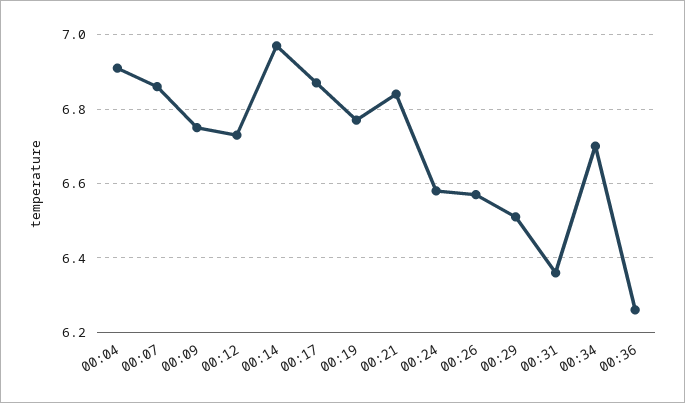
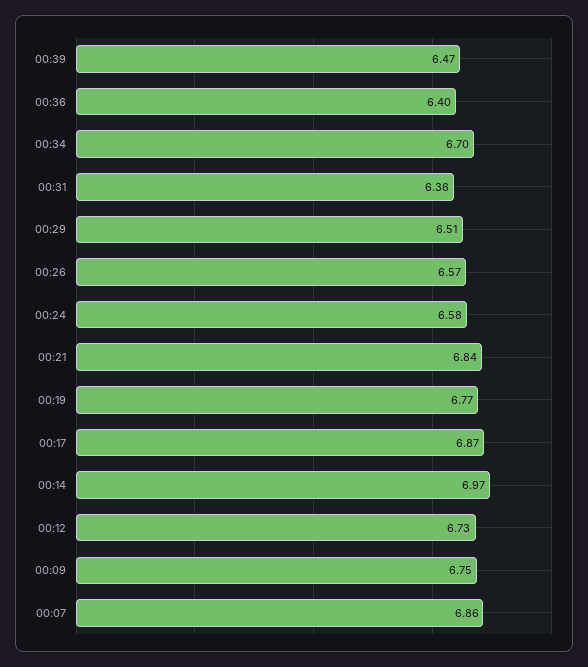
00:04: 6.9 -> none
00:36: 6.25 -> 6.4
00:39: none -> 6.47

